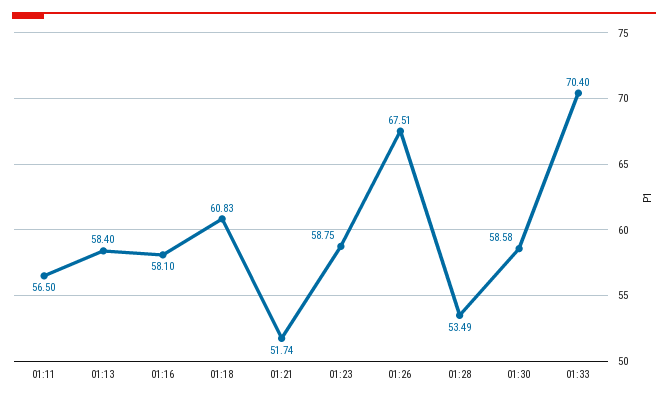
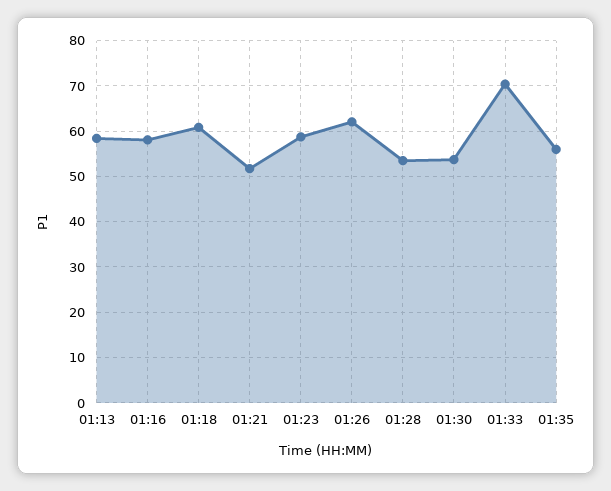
01:11: 56.5 -> none
01:26: 67.51 -> 62
01:30: 58.58 -> 54
01:35: none -> 56

